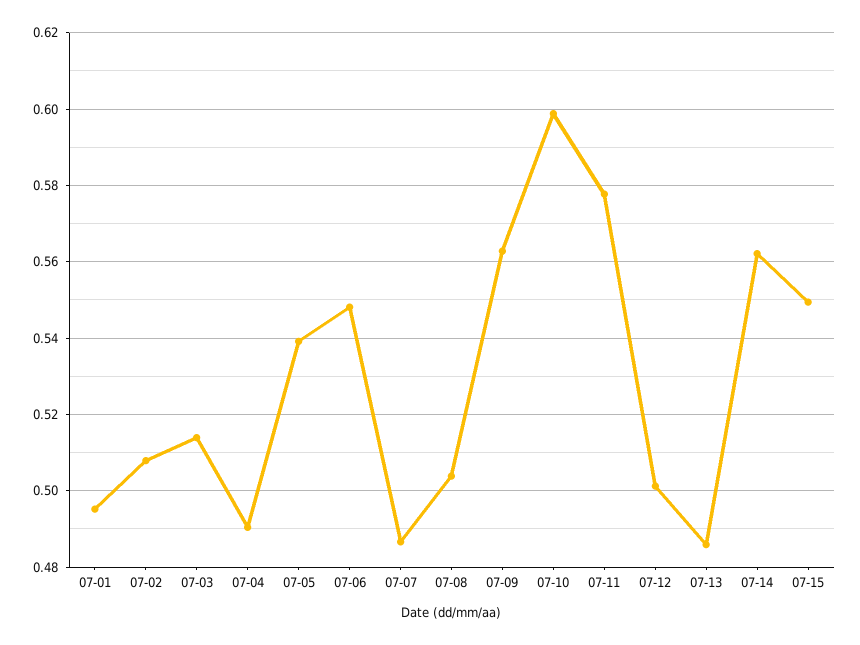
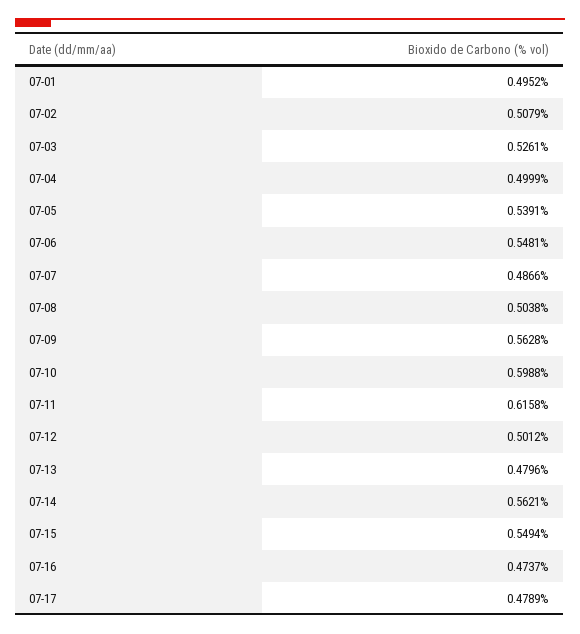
07-03: 0.514 -> 0.5261
07-04: 0.49 -> 0.4999
07-11: 0.578 -> 0.6158
07-13: 0.486 -> 0.4796
07-16: none -> 0.4737
07-17: none -> 0.4789

